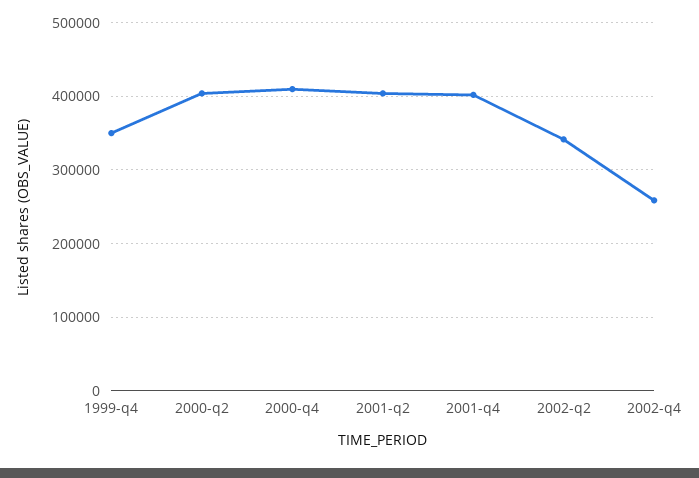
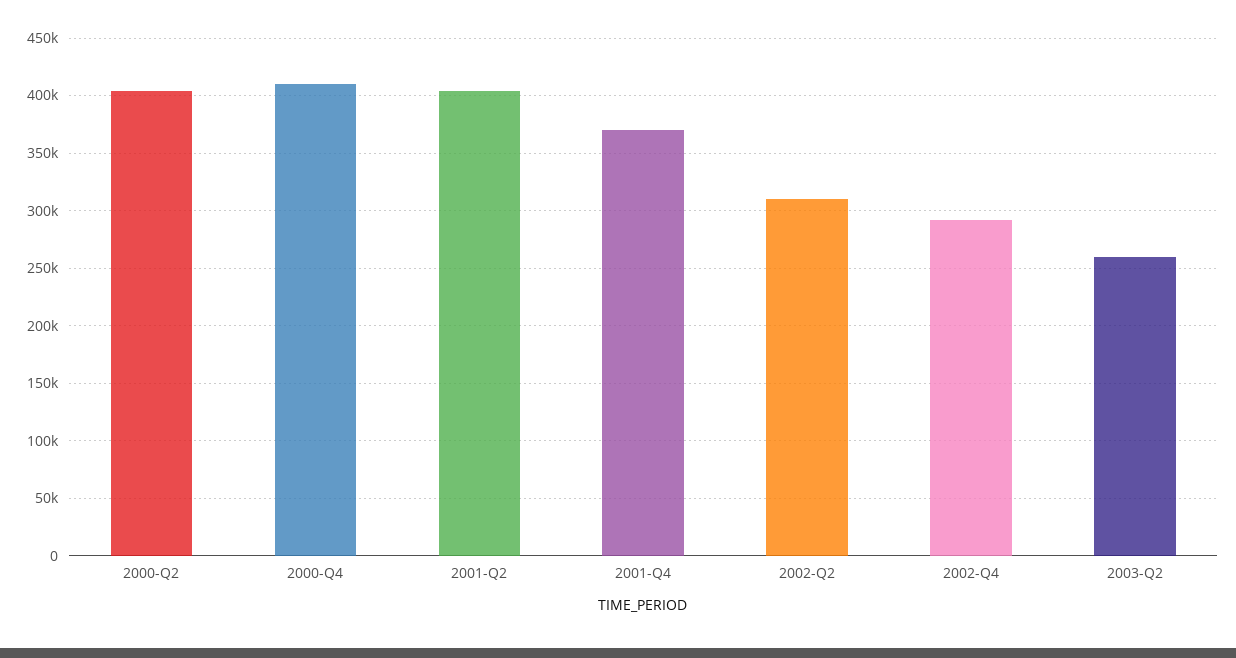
1999-q4: 350000 -> none
2001-q4: 400000 -> 370000
2002-q2: 340000 -> 310000
2002-q4: 260000 -> 290000
2003-Q2: none -> 260000

